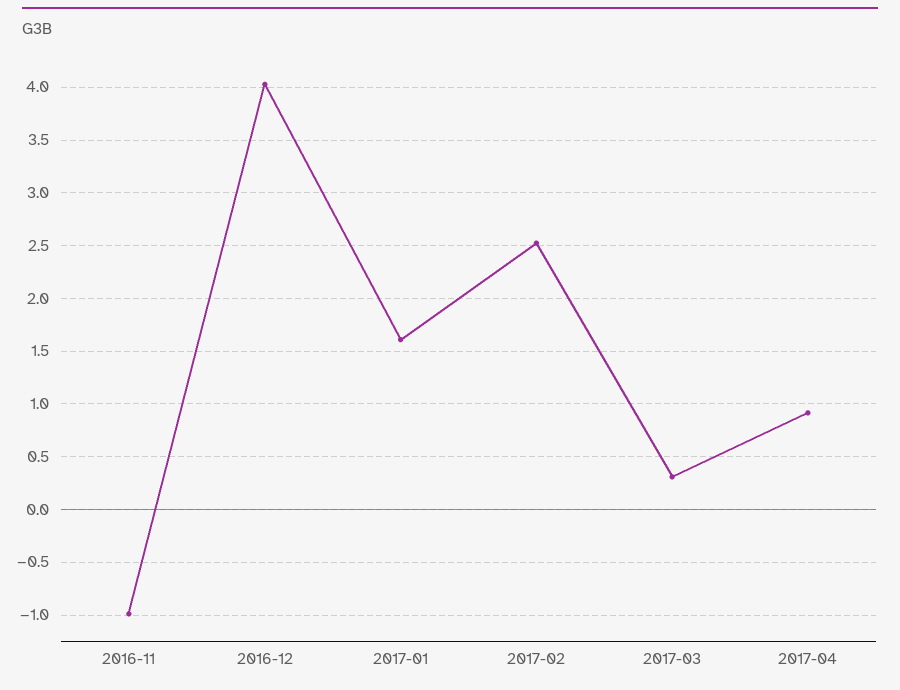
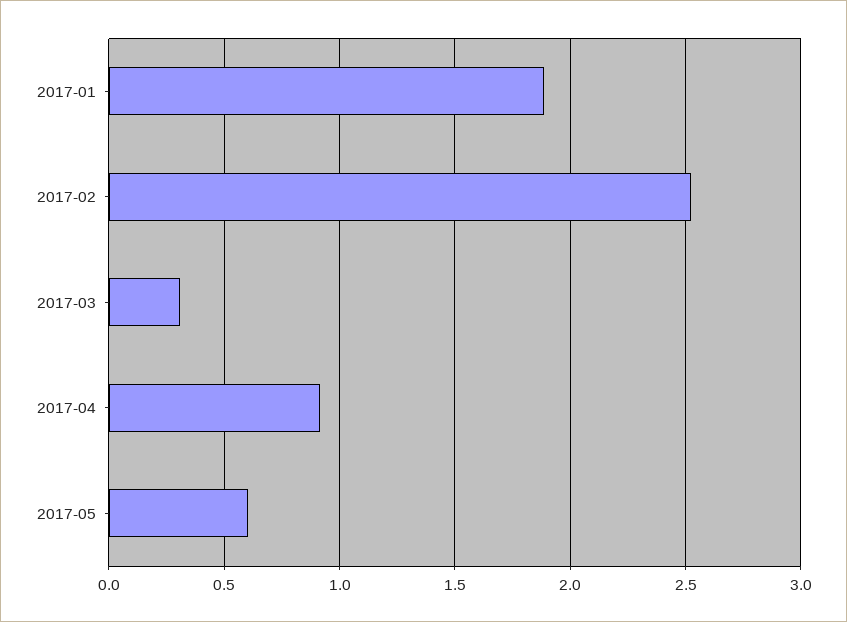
2016-11: -1 -> none
2016-12: 4 -> none
2017-01: 1.6 -> 1.9
2017-05: none -> 0.6

